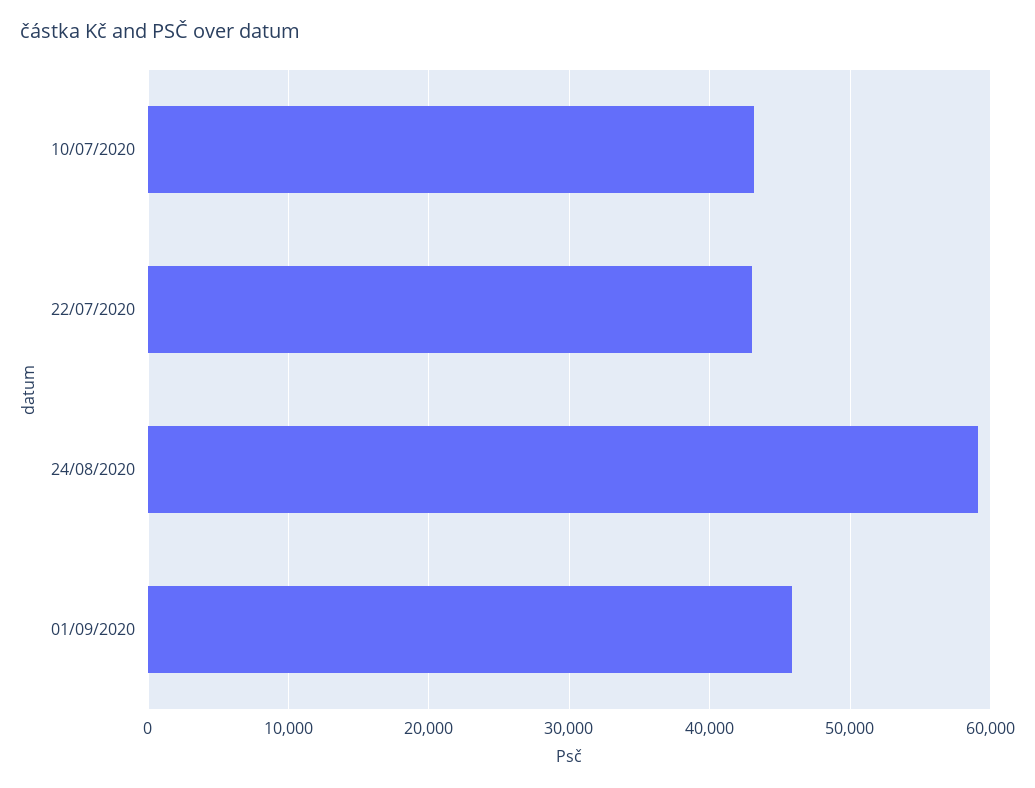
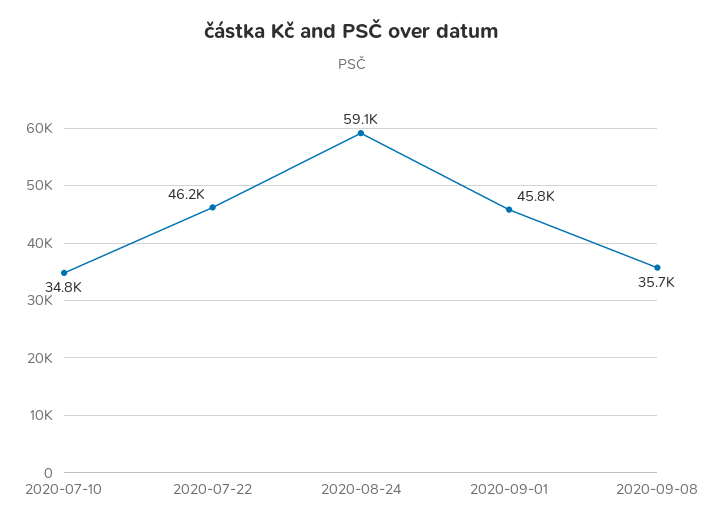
10/07/2020: 43000 -> 34800
22/07/2020: 43000 -> 46200
2020-09-08: none -> 35700

